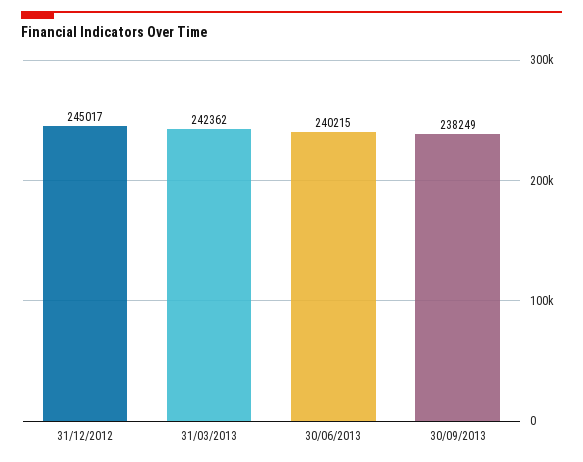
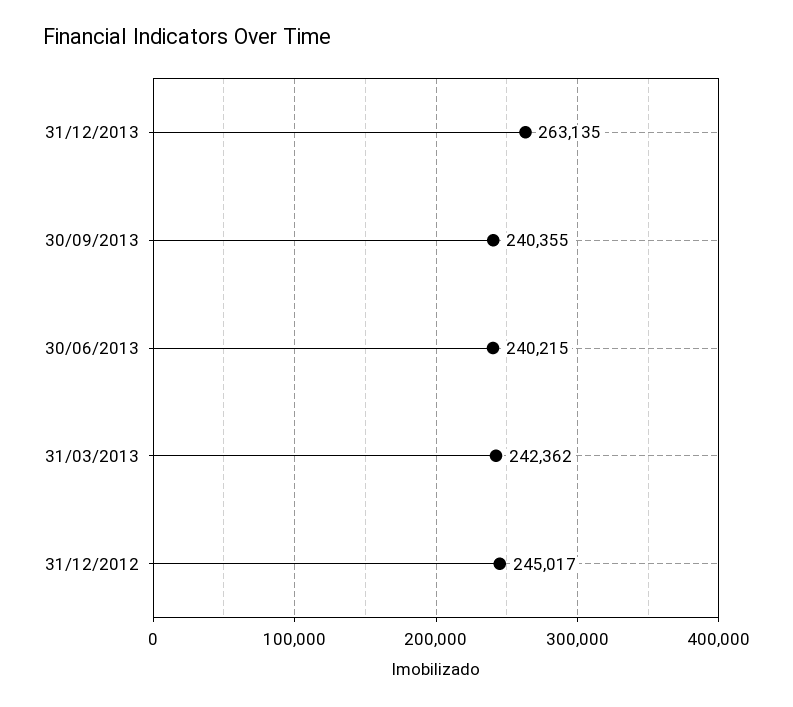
30/09/2013: 238249 -> 240355
31/12/2013: none -> 263135

